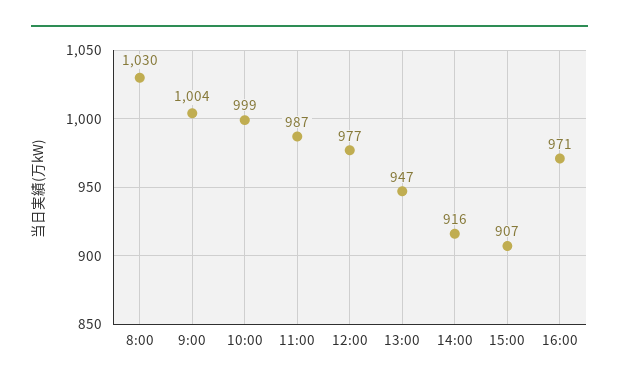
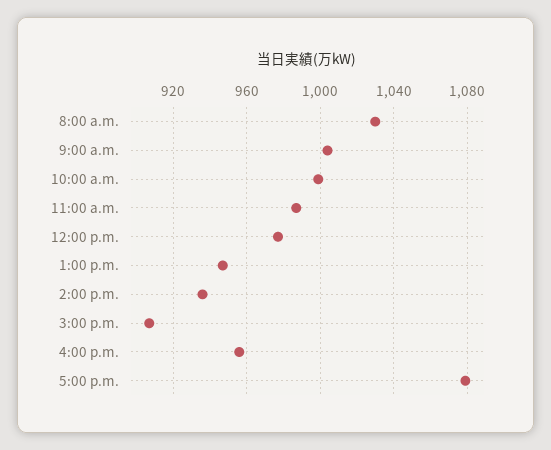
14:00: 916 -> 935
16:00: 971 -> 955
5:00 p.m.: none -> 1080

